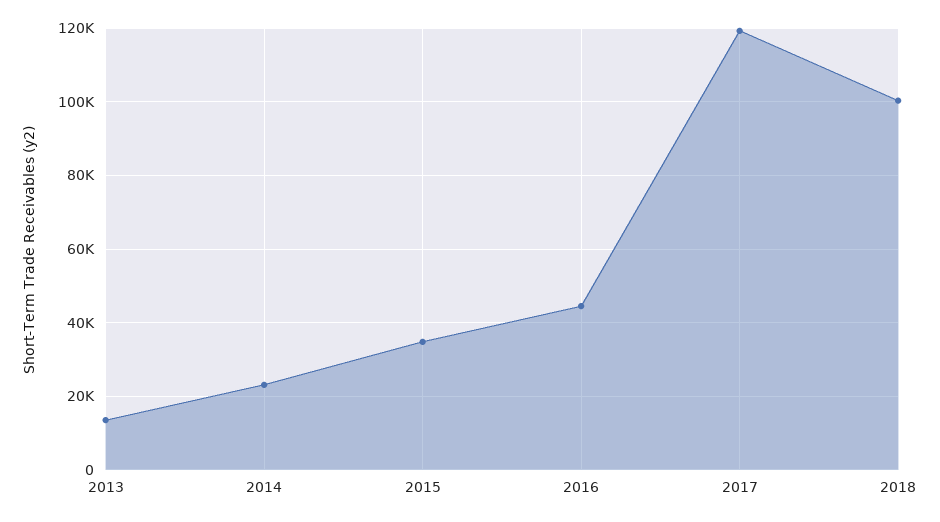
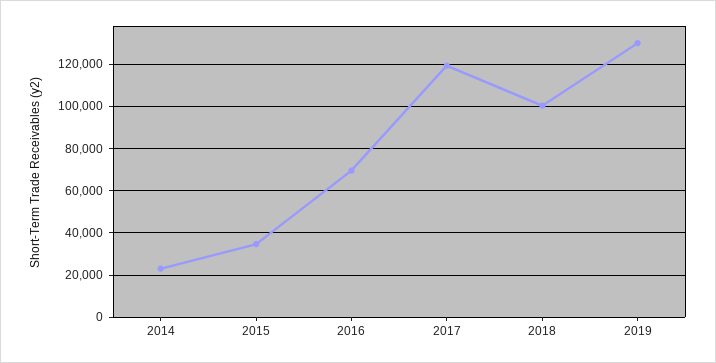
2013: 14000 -> none
2016: 44000 -> 70000
2019: none -> 130000

